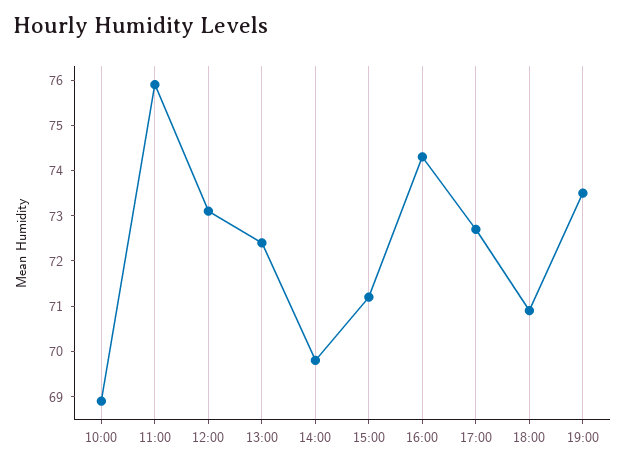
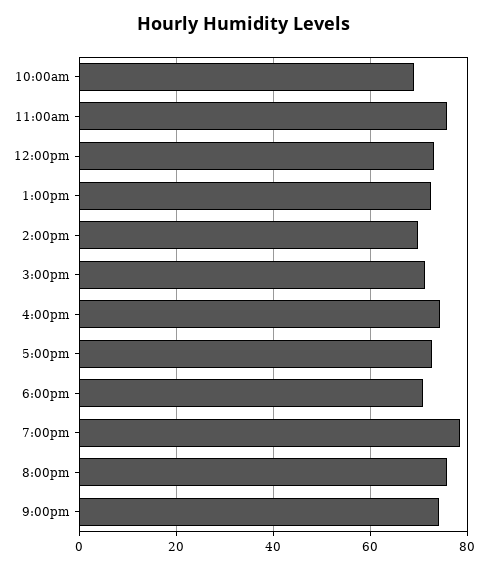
19:00: 73.5 -> 78
8:00pm: none -> 76
9:00pm: none -> 74

